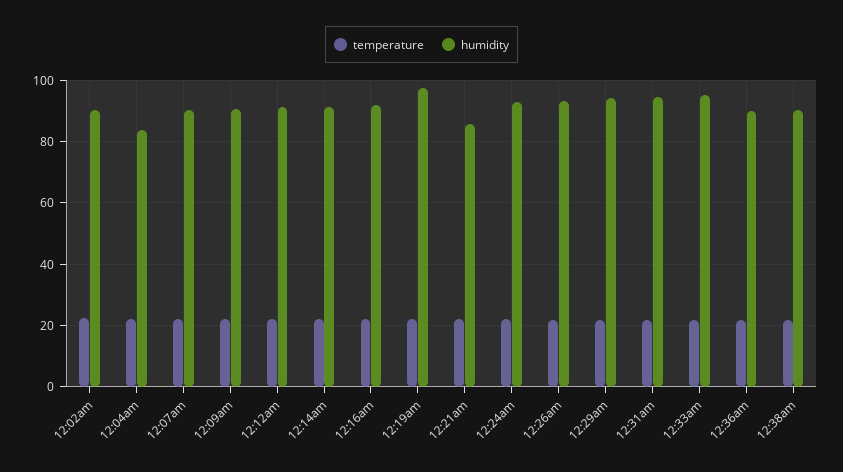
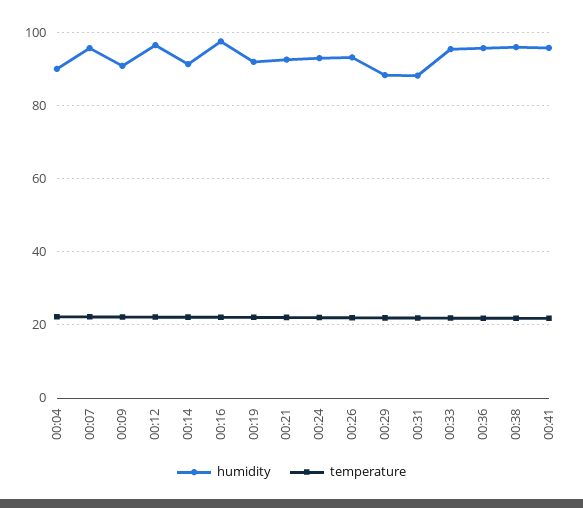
temperature, 12:02am: 22 -> none
humidity, 12:02am: 90 -> none
humidity, 12:04am: 84 -> 90
humidity, 12:07am: 90 -> 96
humidity, 12:12am: 92 -> 96
humidity, 12:16am: 92 -> 98
humidity, 12:19am: 98 -> 92
humidity, 12:21am: 86 -> 92
humidity, 12:29am: 94 -> 88
humidity, 12:31am: 94 -> 88
humidity, 12:36am: 90 -> 96
humidity, 12:38am: 90 -> 96
humidity, 00:41: none -> 96
temperature, 00:41: none -> 22

